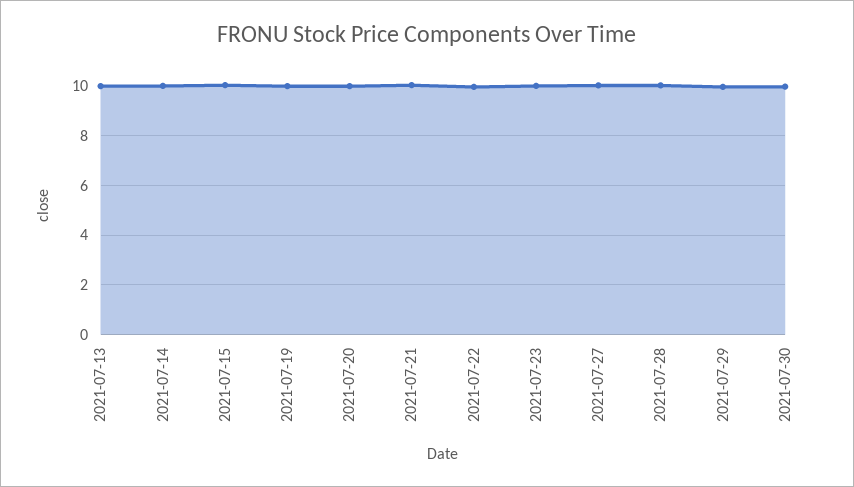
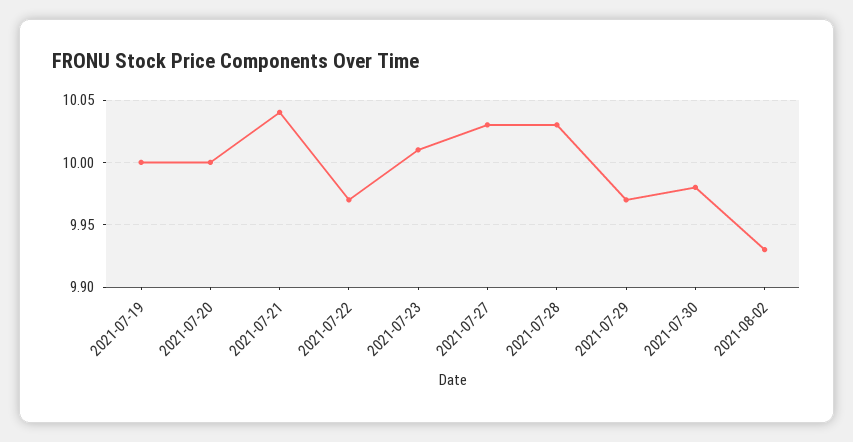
2021-07-13: 10 -> none
2021-07-14: 10 -> none
2021-07-15: 10 -> none
2021-08-02: none -> 9.93

